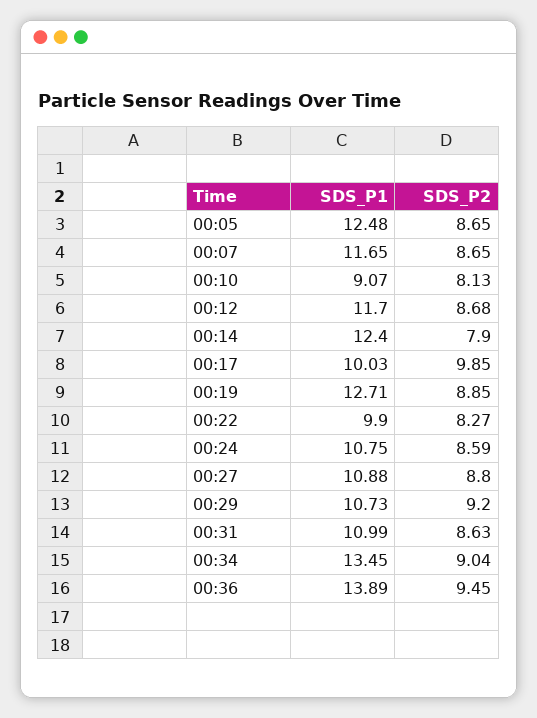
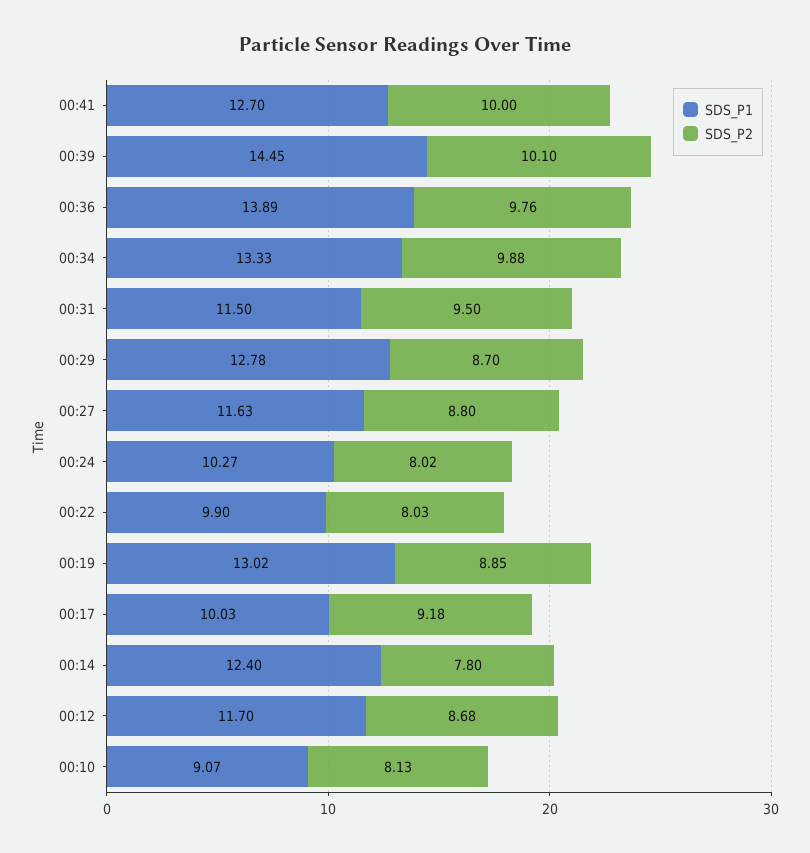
SDS_P1, 00:05: 12.48 -> none
SDS_P2, 00:05: 8.65 -> none
SDS_P1, 00:07: 11.65 -> none
SDS_P2, 00:07: 8.65 -> none
SDS_P2, 00:14: 7.9 -> 7.8
SDS_P2, 00:17: 9.85 -> 9.18
SDS_P1, 00:19: 12.71 -> 13.02
SDS_P2, 00:22: 8.27 -> 8.03
SDS_P1, 00:24: 10.75 -> 10.27
SDS_P2, 00:24: 8.59 -> 8.02
SDS_P1, 00:27: 10.88 -> 11.63
SDS_P1, 00:29: 10.73 -> 12.78
SDS_P2, 00:29: 9.2 -> 8.7
SDS_P1, 00:31: 10.99 -> 11.5
SDS_P2, 00:31: 8.63 -> 9.5
SDS_P1, 00:34: 13.45 -> 13.33
SDS_P2, 00:34: 9.04 -> 9.88
SDS_P2, 00:36: 9.45 -> 9.76
SDS_P1, 00:41: none -> 12.7
SDS_P2, 00:41: none -> 10
SDS_P1, 00:39: none -> 14.45
SDS_P2, 00:39: none -> 10.1

